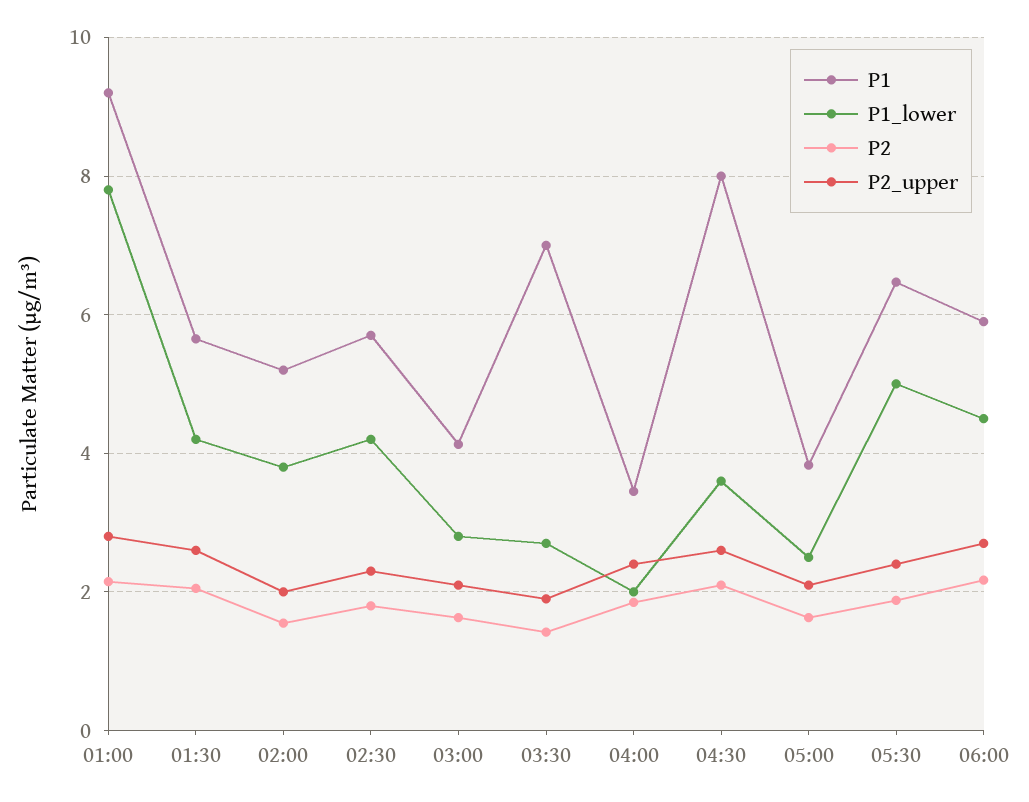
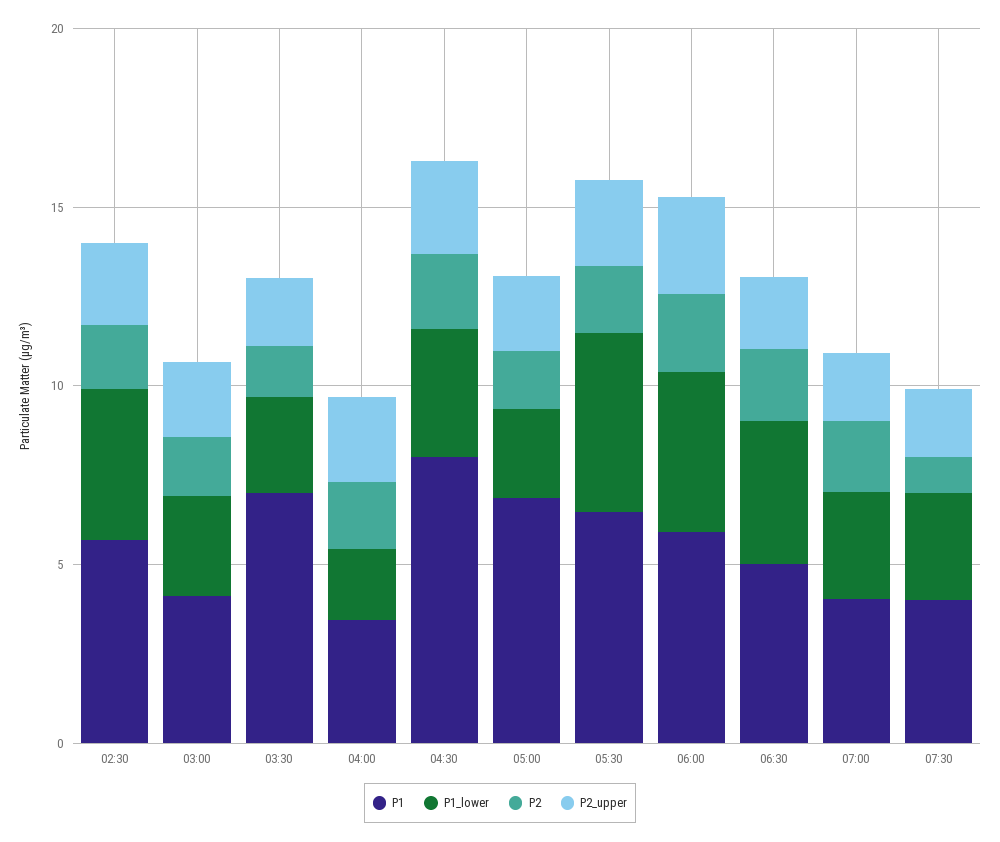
P1, 01:00: 9.2 -> none
P1_lower, 01:00: 7.8 -> none
P2, 01:00: 2.2 -> none
P2_upper, 01:00: 2.8 -> none
P1, 01:30: 5.6 -> none
P1_lower, 01:30: 4.2 -> none
P2, 01:30: 2 -> none
P2_upper, 01:30: 2.6 -> none
P1, 02:00: 5.2 -> none
P1_lower, 02:00: 3.8 -> none
P2, 02:00: 1.6 -> none
P2_upper, 02:00: 2 -> none
P1, 05:00: 3.8 -> 7
P1, 06:30: none -> 5
P1_lower, 06:30: none -> 4
P2, 06:30: none -> 2
P2_upper, 06:30: none -> 2
P1, 07:00: none -> 4
P1_lower, 07:00: none -> 3
P2, 07:00: none -> 2
P2_upper, 07:00: none -> 2
P1, 07:30: none -> 4
P1_lower, 07:30: none -> 3
P2, 07:30: none -> 1
P2_upper, 07:30: none -> 2

